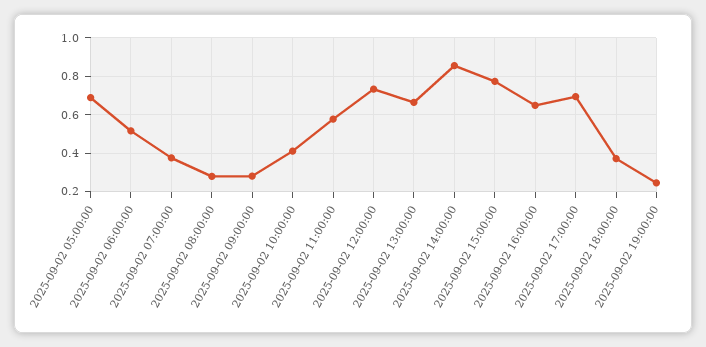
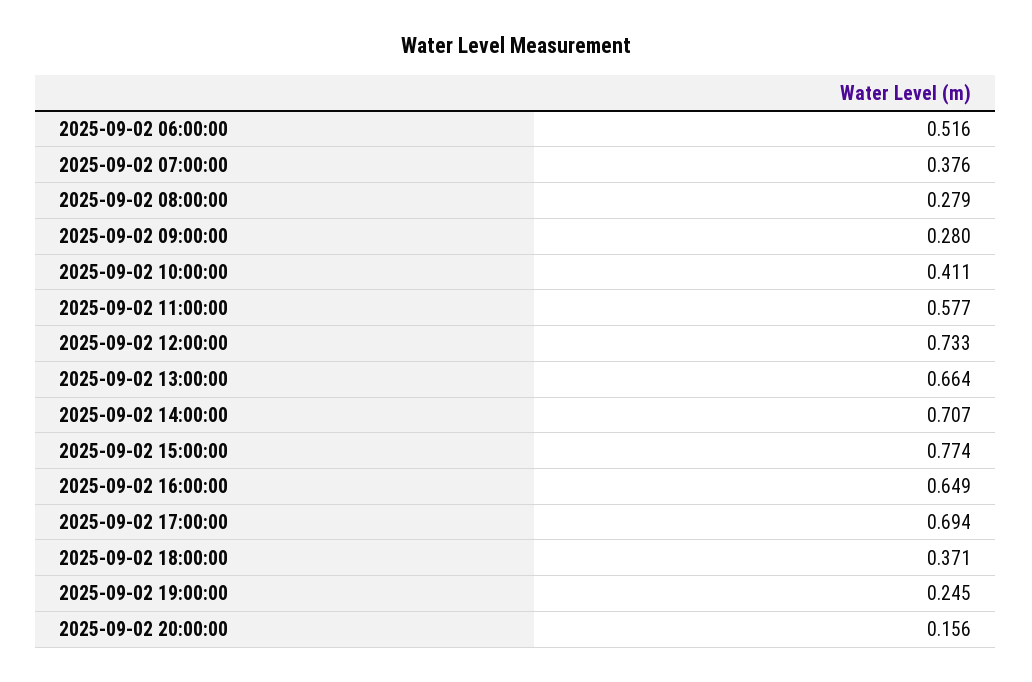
2025-09-02 05:00:00: 0.7 -> none
2025-09-02 14:00:00: 0.85 -> 0.707
2025-09-02 20:00:00: none -> 0.156

